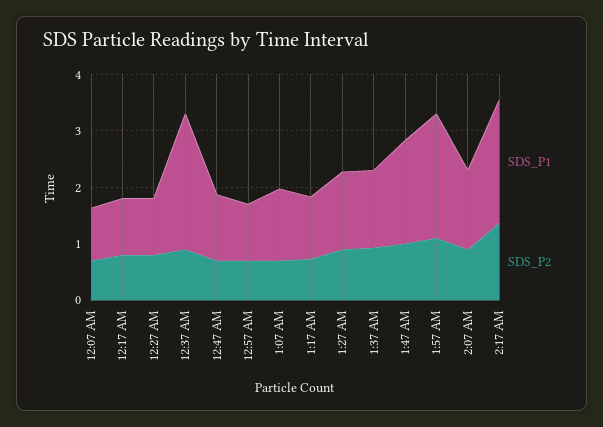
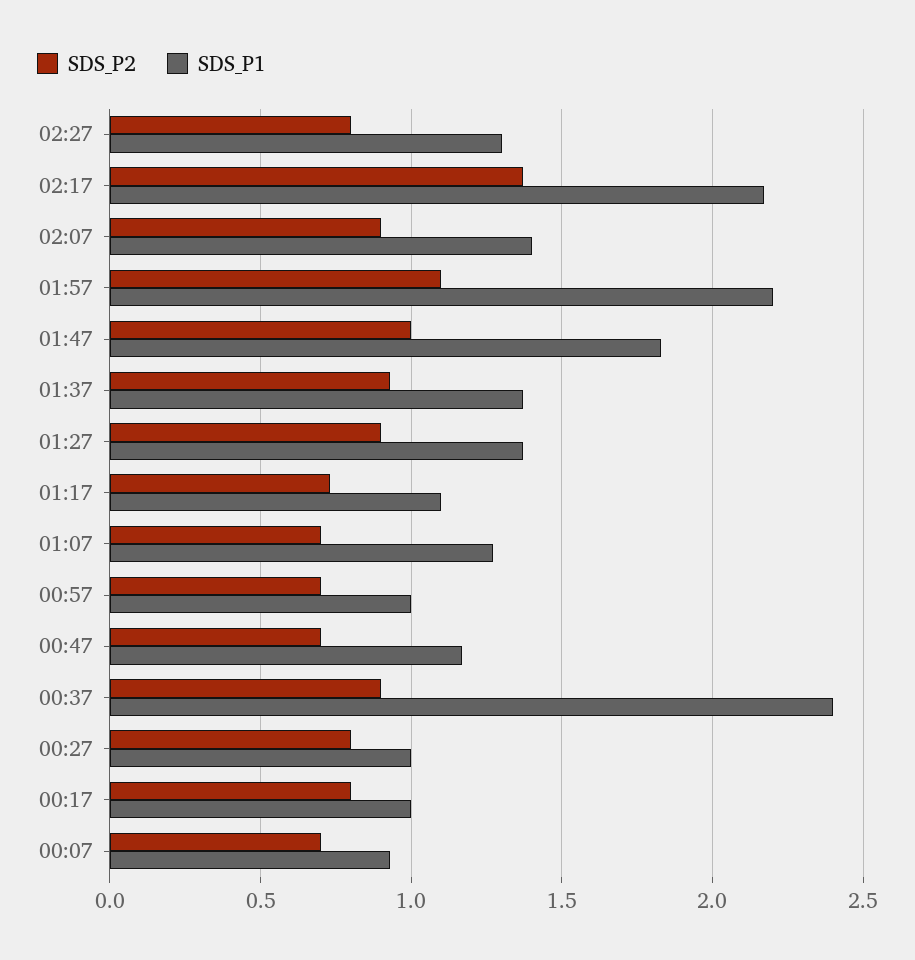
SDS_P2, 02:27: none -> 0.8
SDS_P1, 02:27: none -> 1.3

